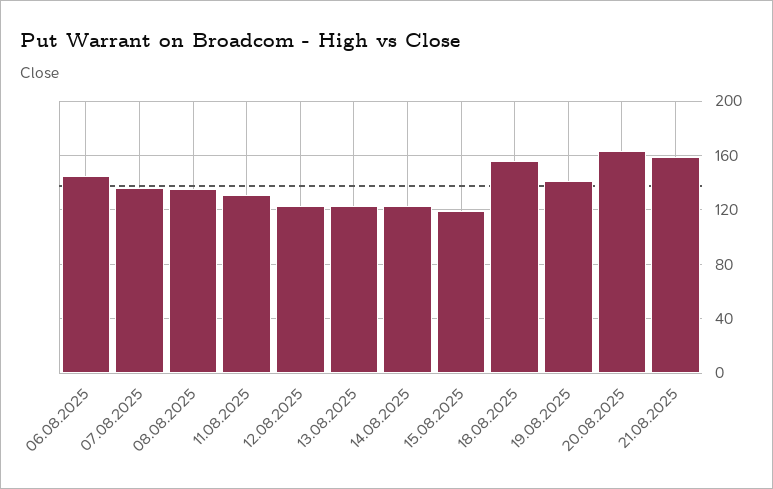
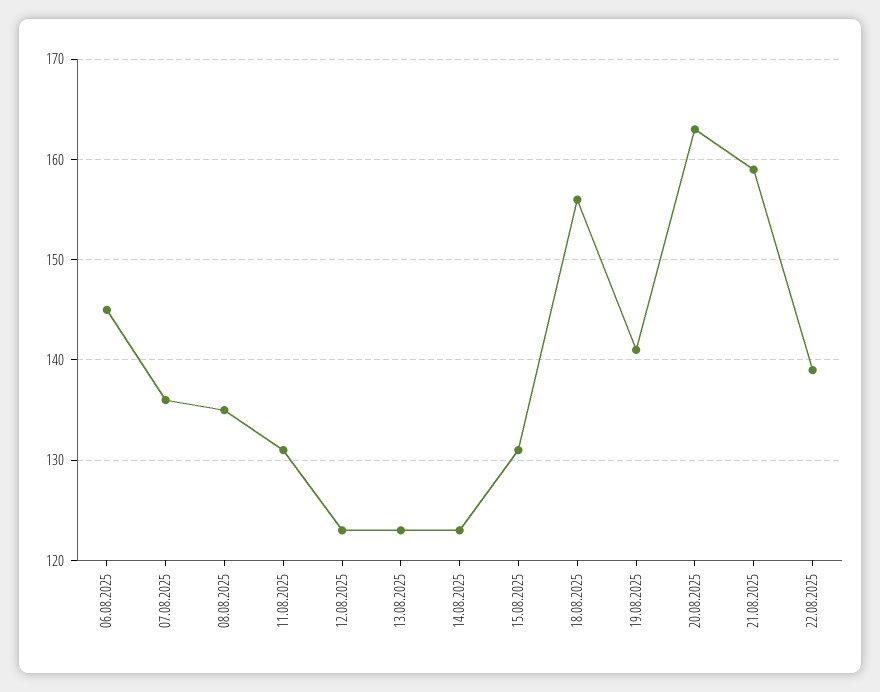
15.08.2025: 120 -> 131
22.08.2025: none -> 139

